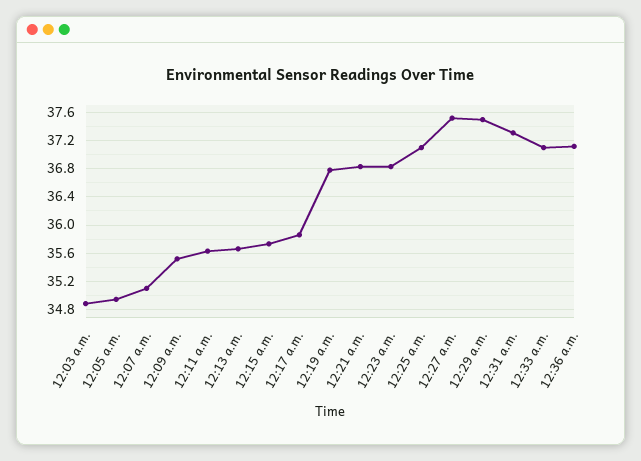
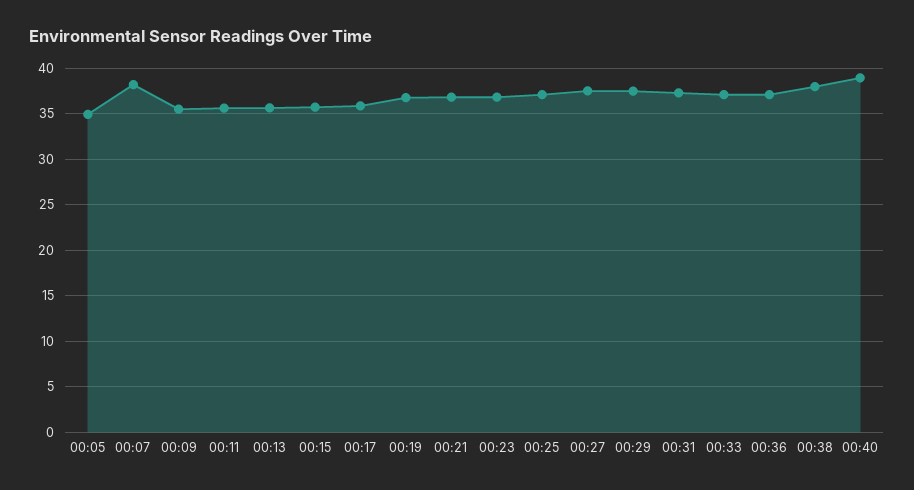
12:03 a.m.: 34.9 -> none
12:07 a.m.: 35.1 -> 38
00:38: none -> 38
00:40: none -> 39

